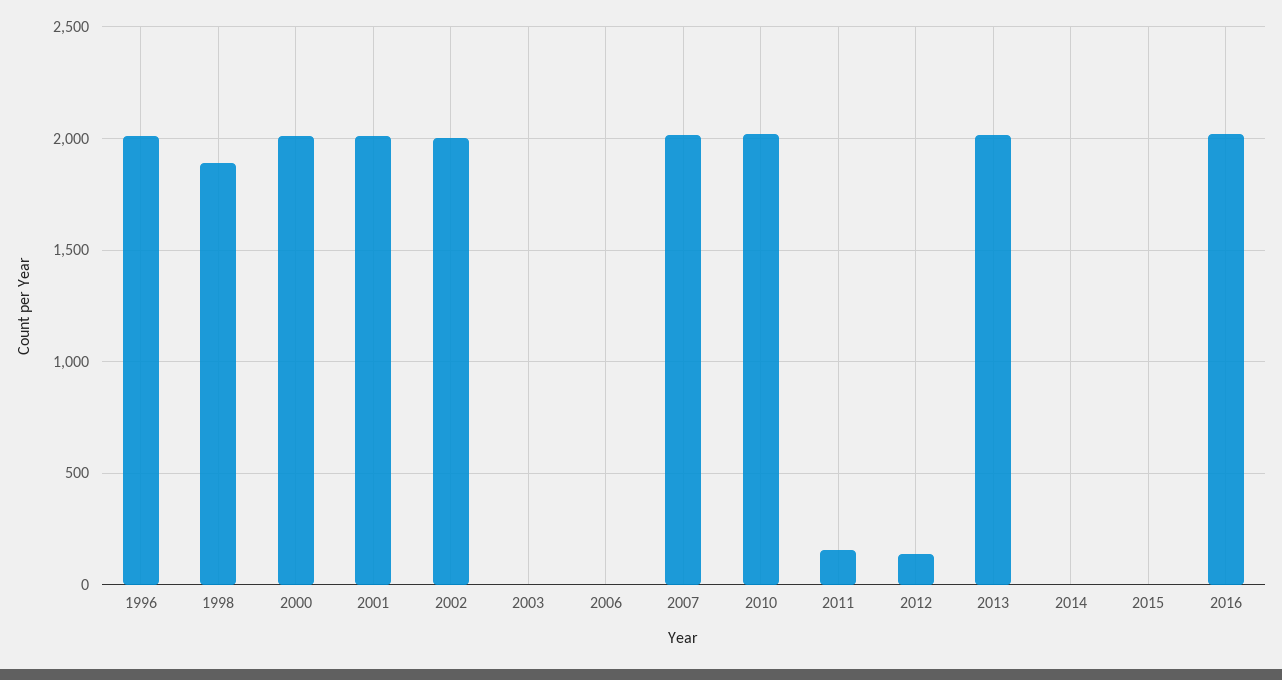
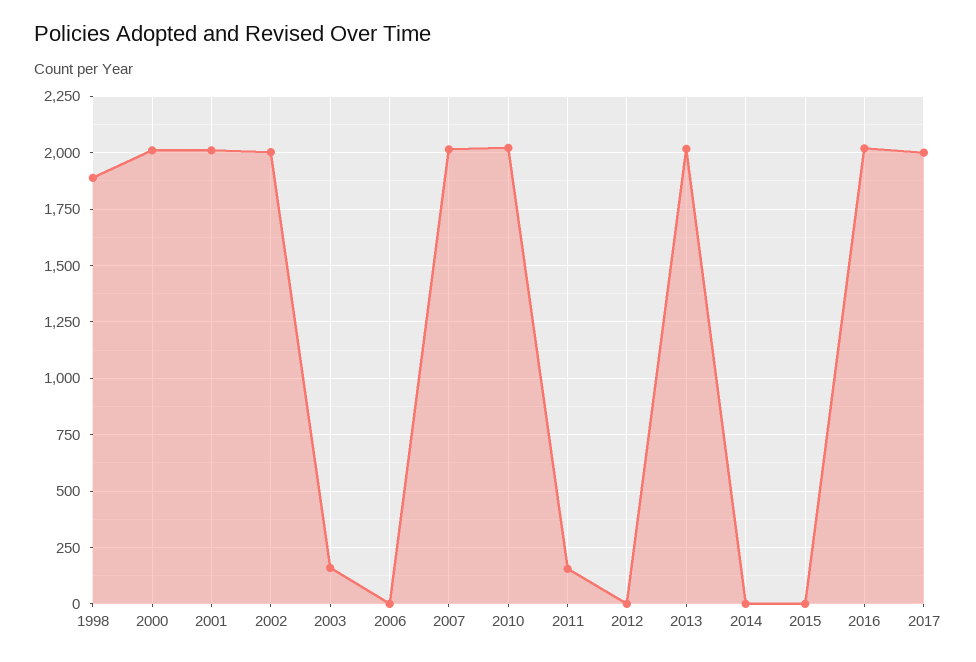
1996: 2000 -> none
2003: 0 -> 150
2012: 150 -> 0
2017: none -> 2000

